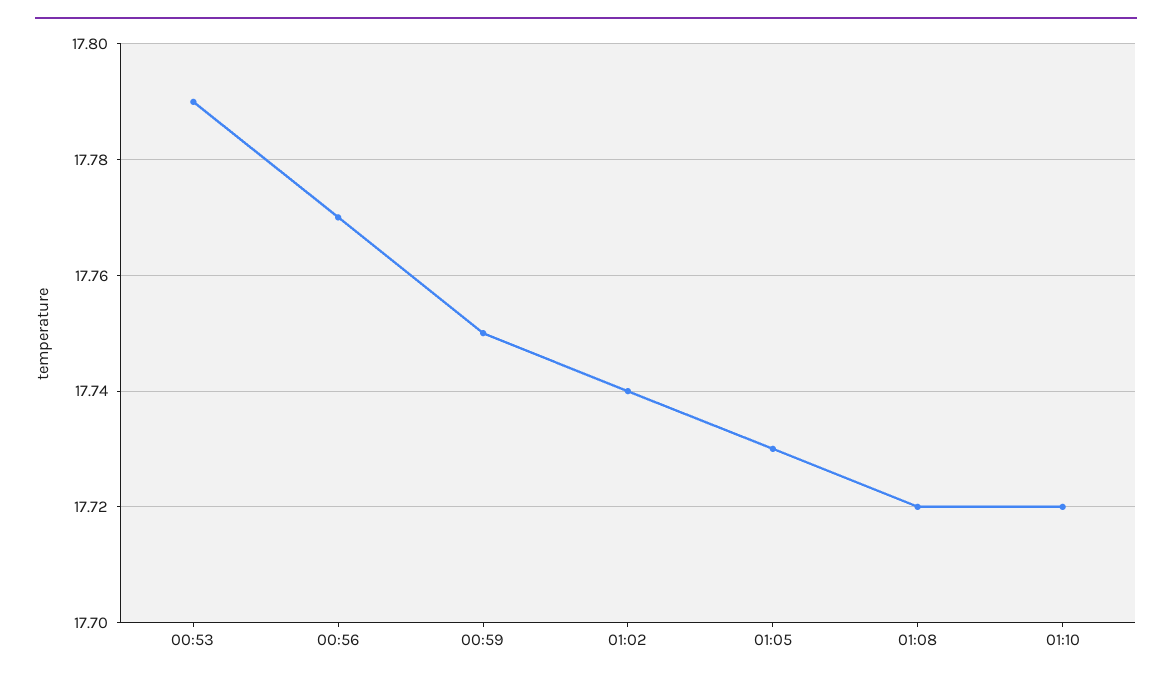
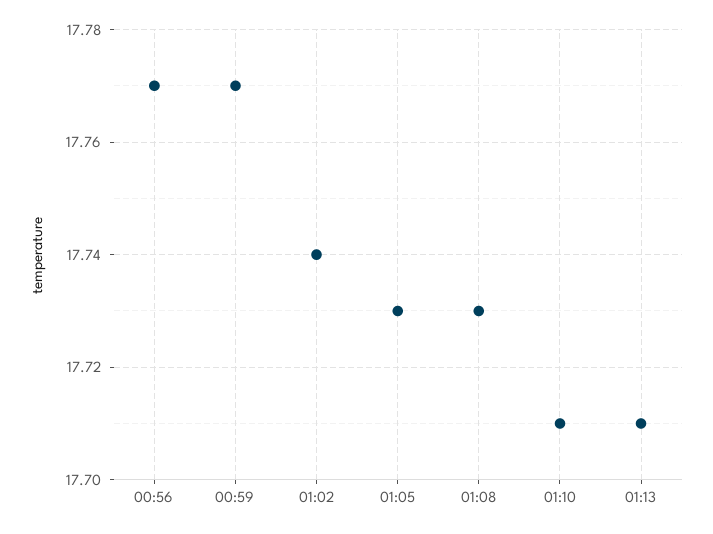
00:53: 17.79 -> none
00:59: 17.75 -> 17.77
01:08: 17.72 -> 17.73
01:10: 17.72 -> 17.71
01:13: none -> 17.71

